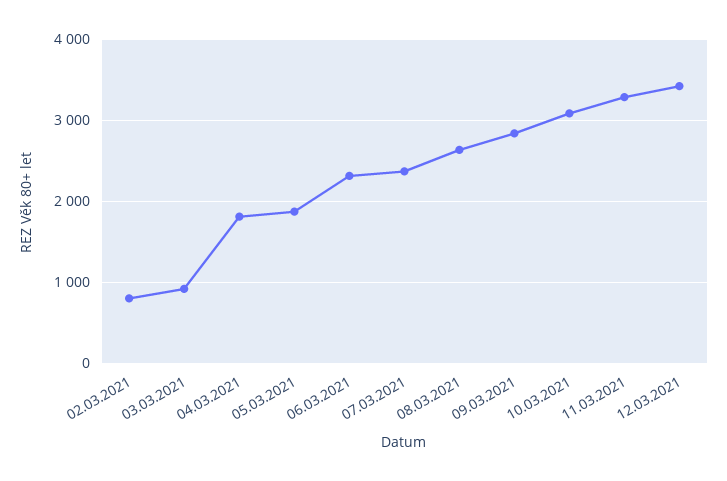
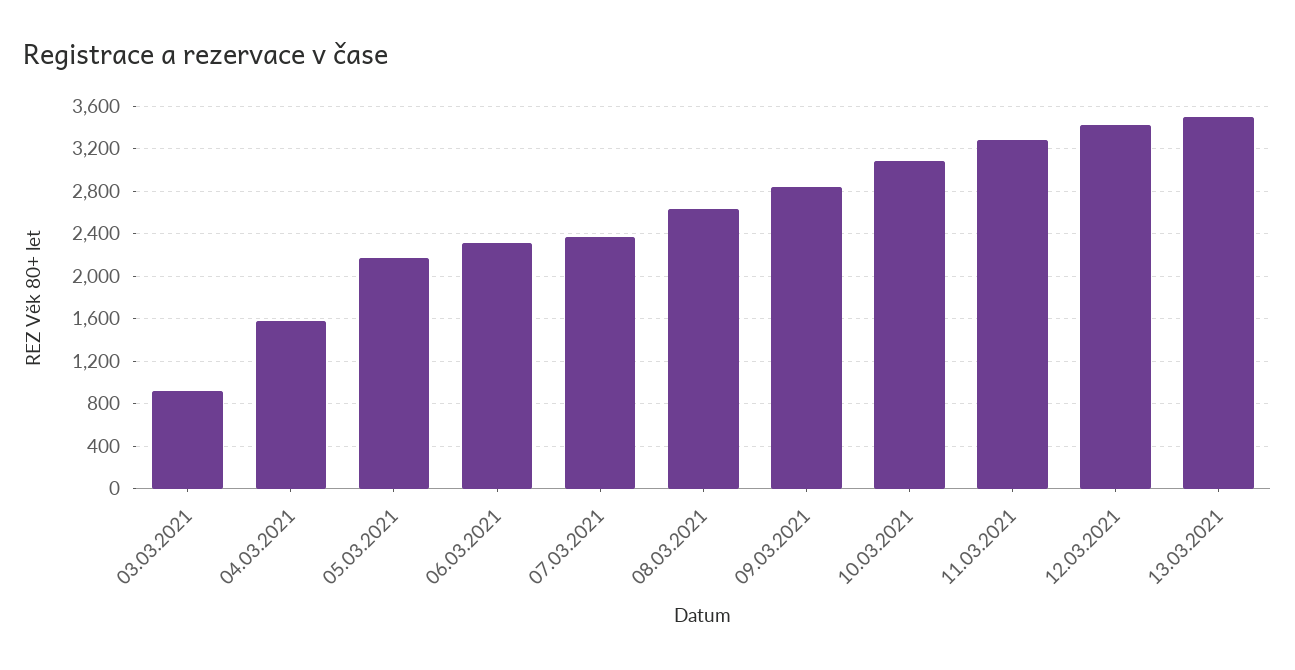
02.03.2021: 800 -> none
04.03.2021: 1800 -> 1600
05.03.2021: 1900 -> 2200
13.03.2021: none -> 3500

